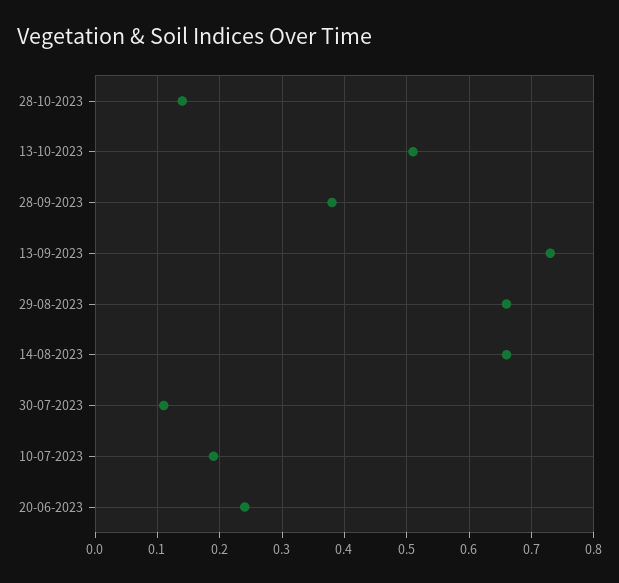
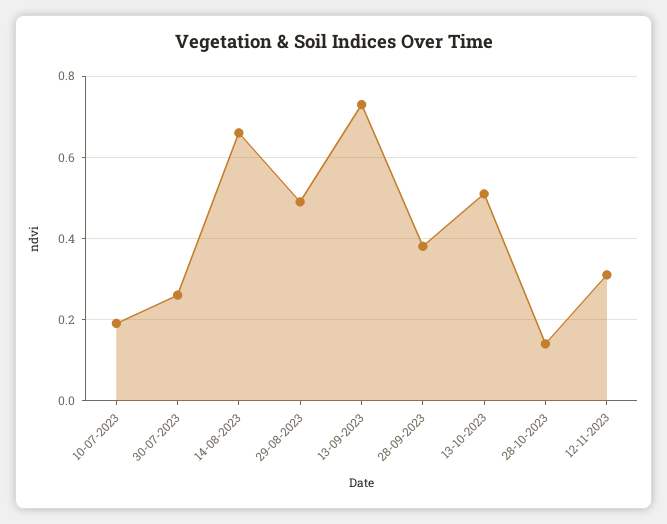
29-08-2023: 0.66 -> 0.5
30-07-2023: 0.11 -> 0.25
20-06-2023: 0.24 -> none
12-11-2023: none -> 0.3

